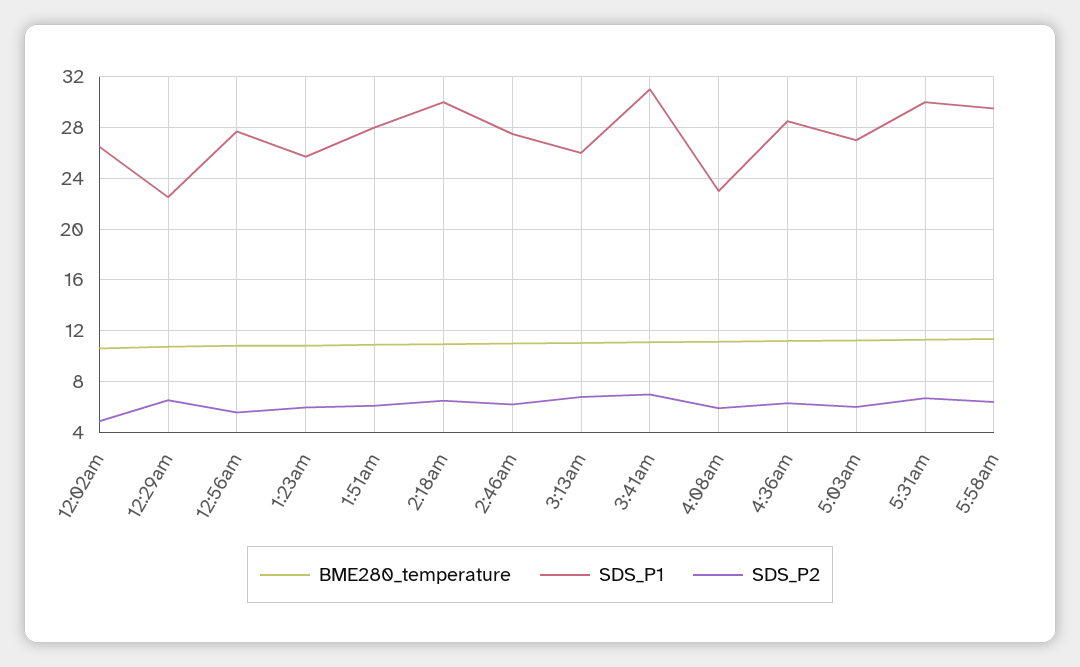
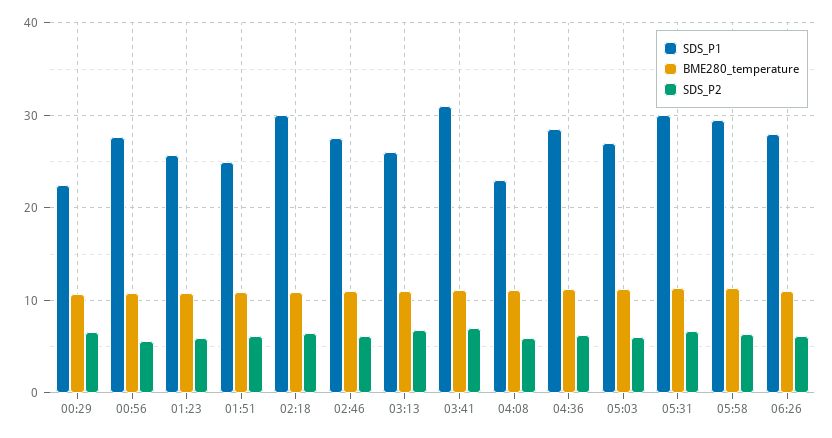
BME280_temperature, 12:02am: 10.5 -> none
SDS_P1, 12:02am: 26.5 -> none
SDS_P2, 12:02am: 5 -> none
SDS_P1, 1:51am: 28 -> 25
SDS_P1, 06:26: none -> 28
BME280_temperature, 06:26: none -> 11
SDS_P2, 06:26: none -> 6

